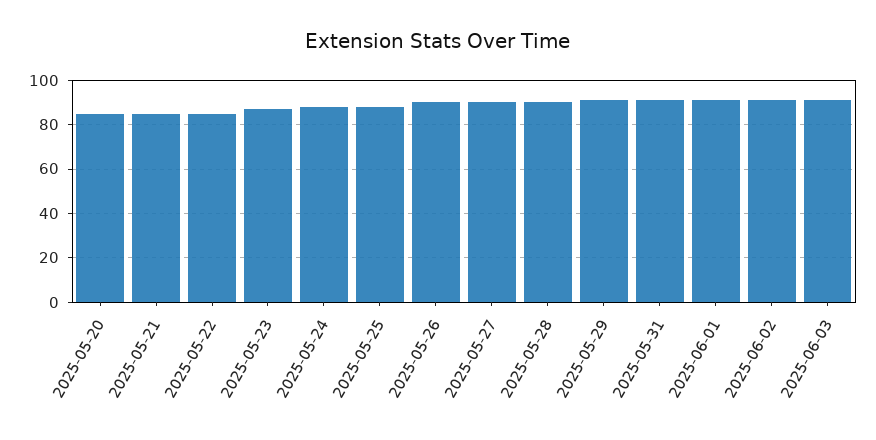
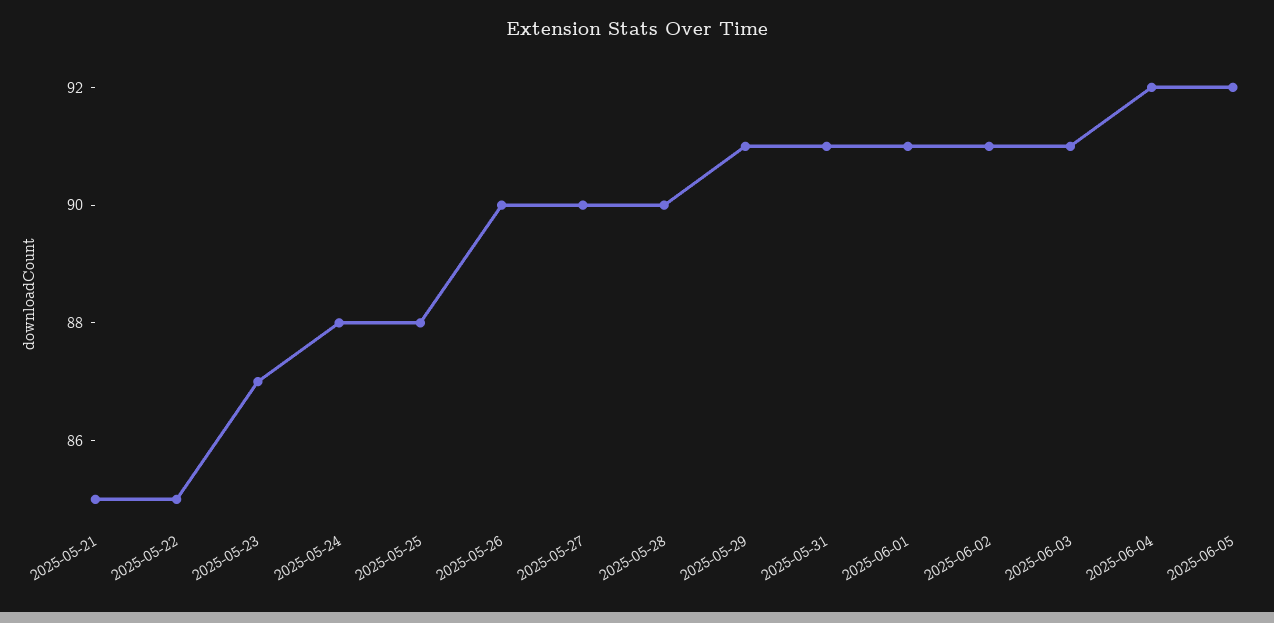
2025-05-20: 85 -> none
2025-06-04: none -> 92
2025-06-05: none -> 92

